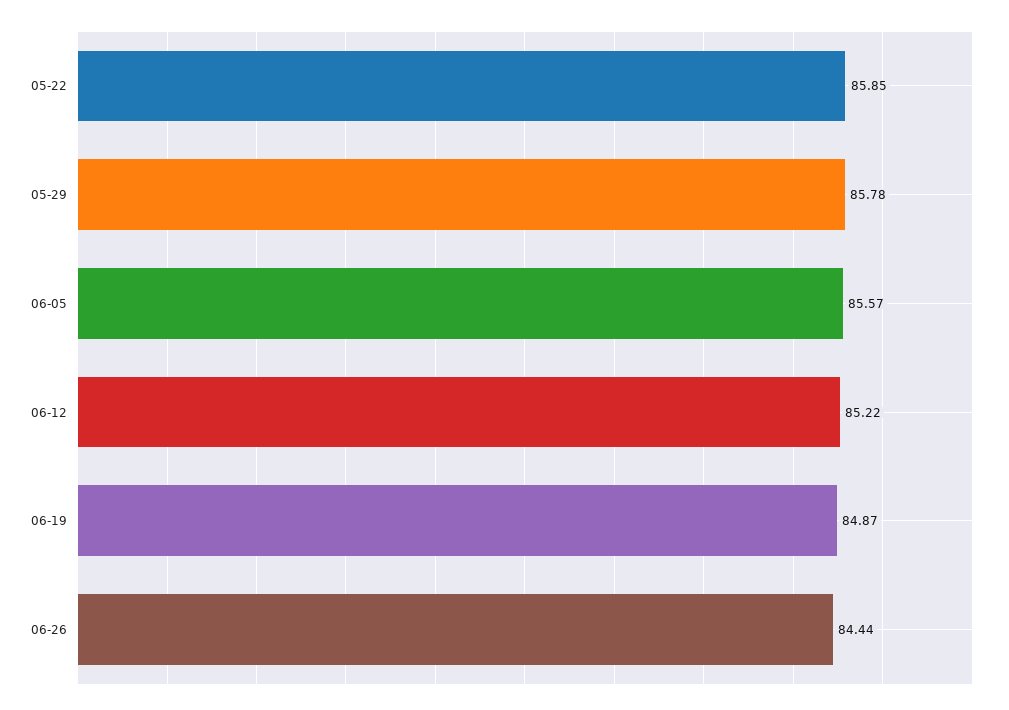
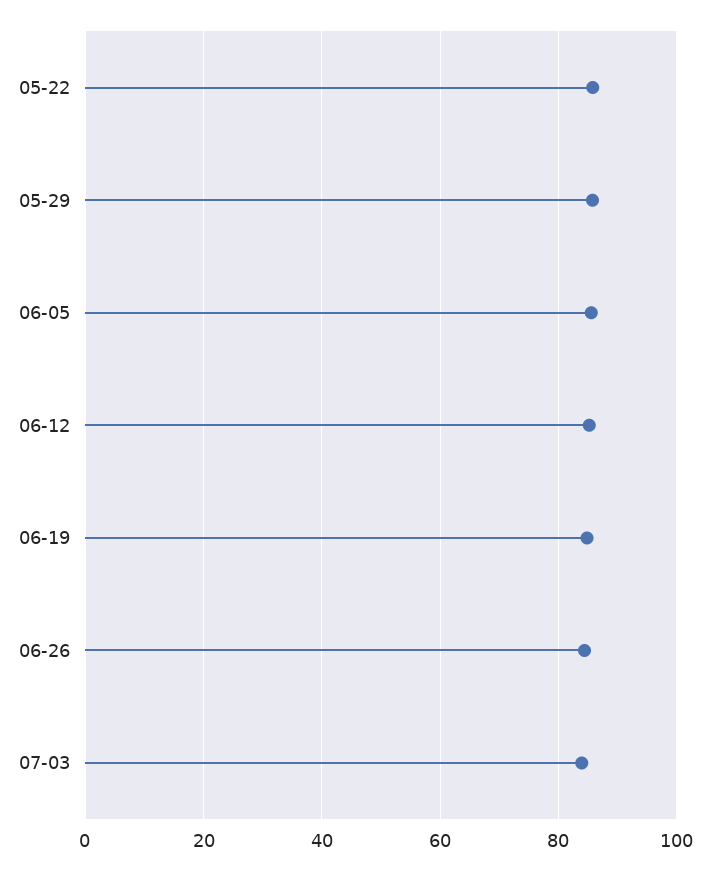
07-03: none -> 84

